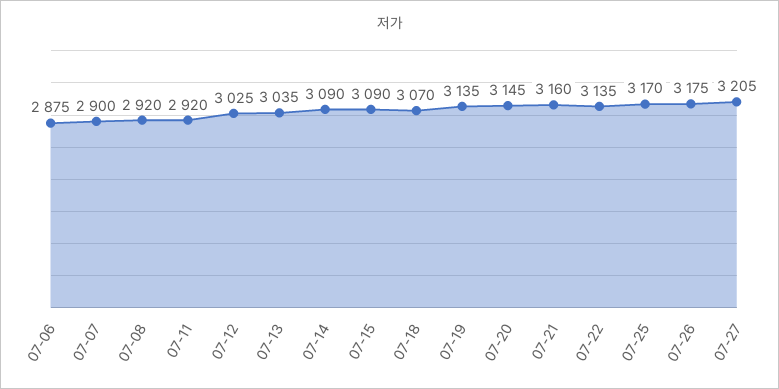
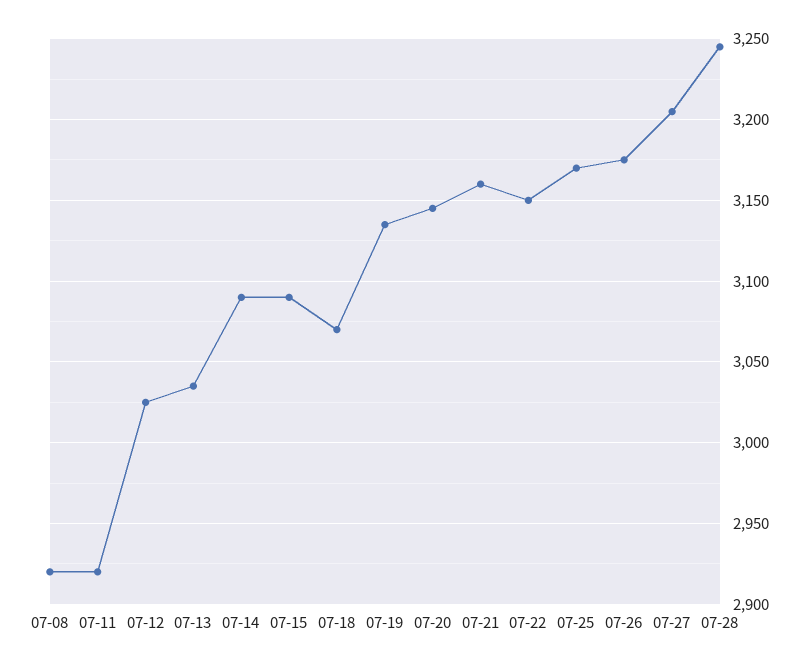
07-06: 2875 -> none
07-07: 2900 -> none
07-22: 3135 -> 3150
07-28: none -> 3245

